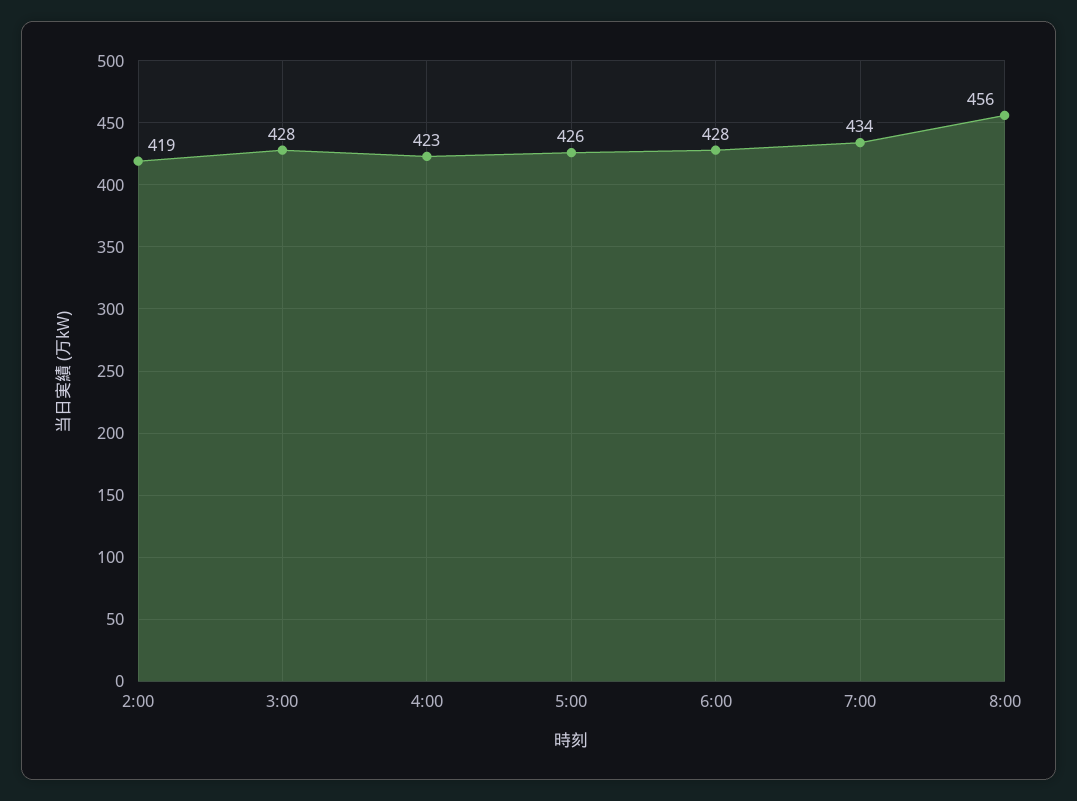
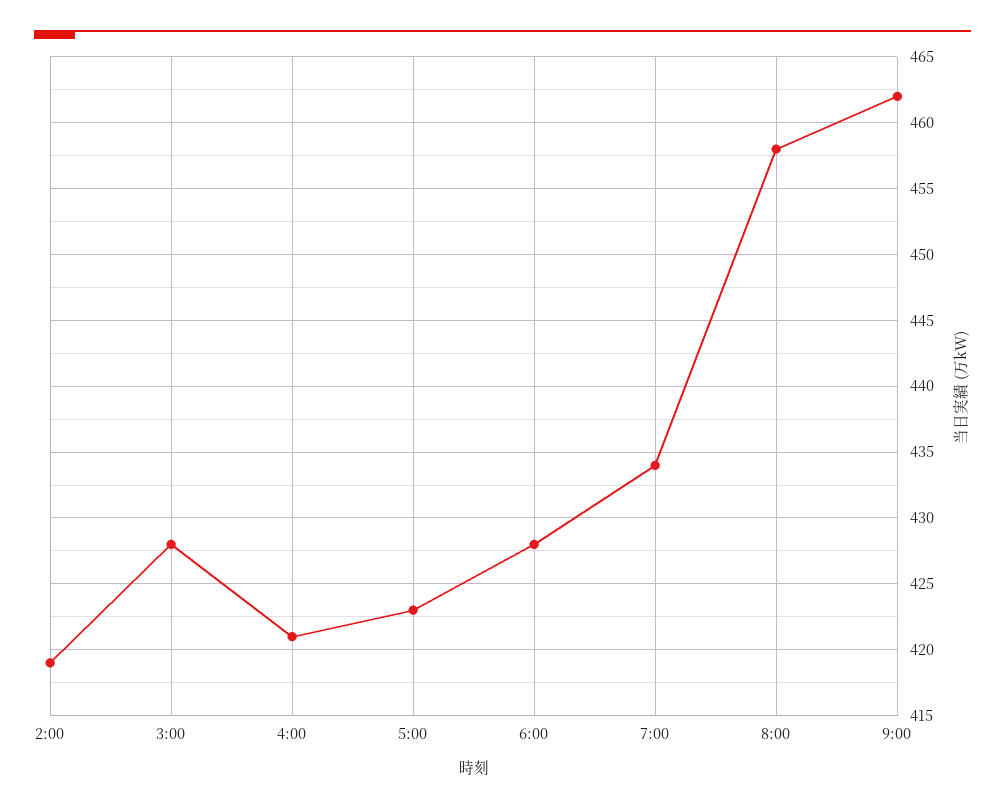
4:00: 423 -> 421
5:00: 426 -> 423
8:00: 456 -> 458
9:00: none -> 462

